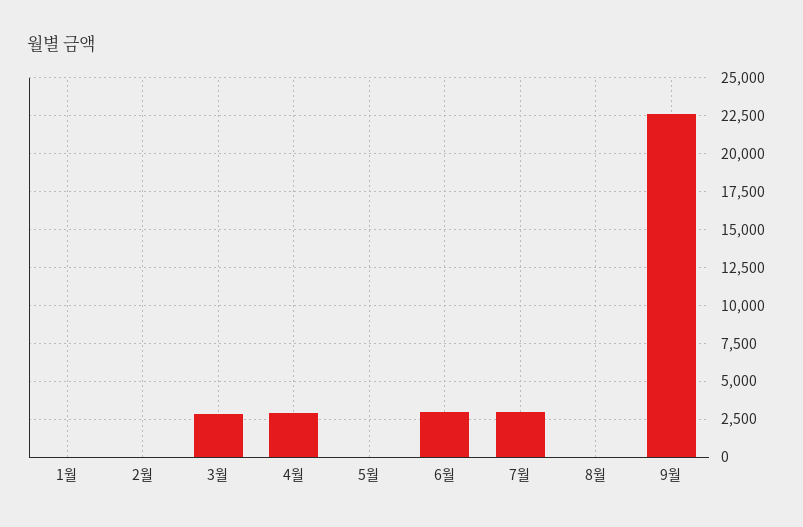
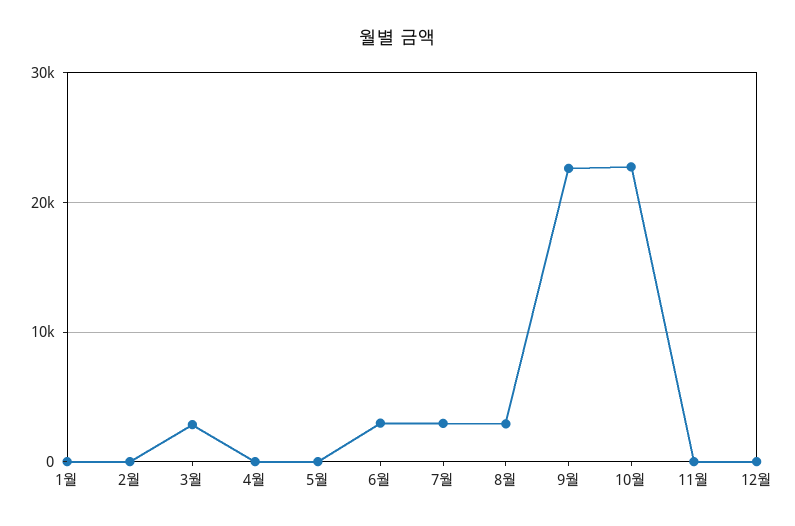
4월: 3000 -> 0
8월: 0 -> 3000
10월: none -> 23000
11월: none -> 0
12월: none -> 0

